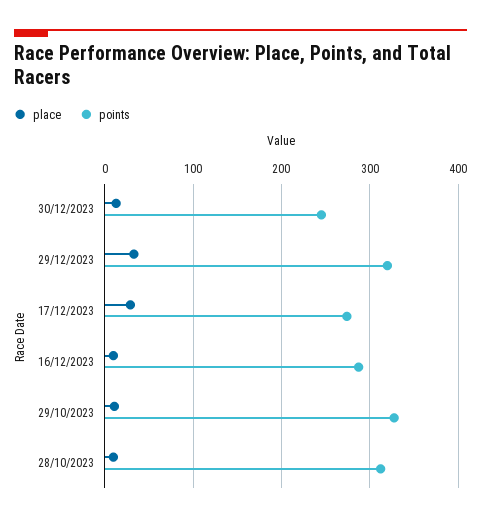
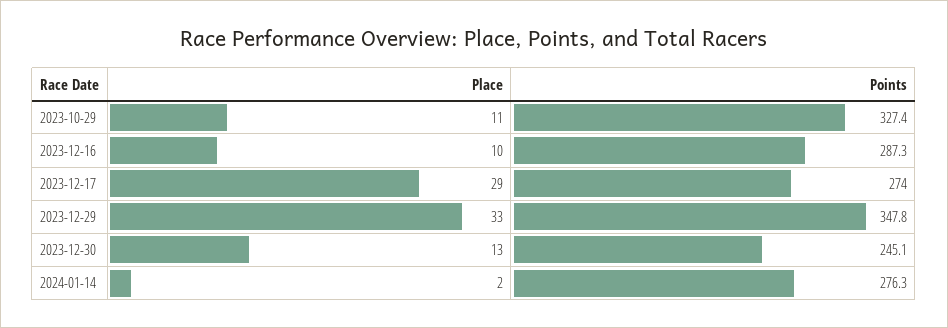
points, 29/12/2023: 320 -> 347.8
place, 28/10/2023: 10 -> none
points, 28/10/2023: 310 -> none
place, 2024-01-14: none -> 2
points, 2024-01-14: none -> 276.3

